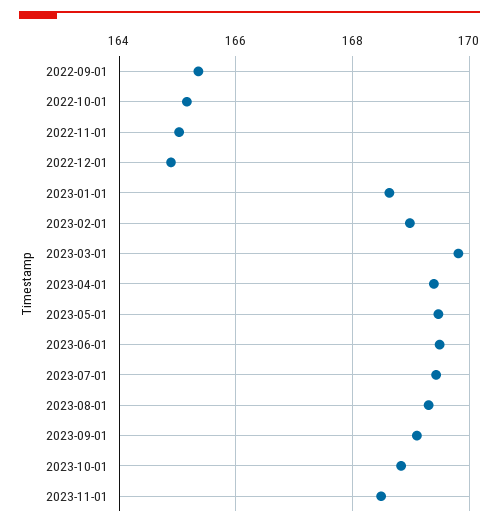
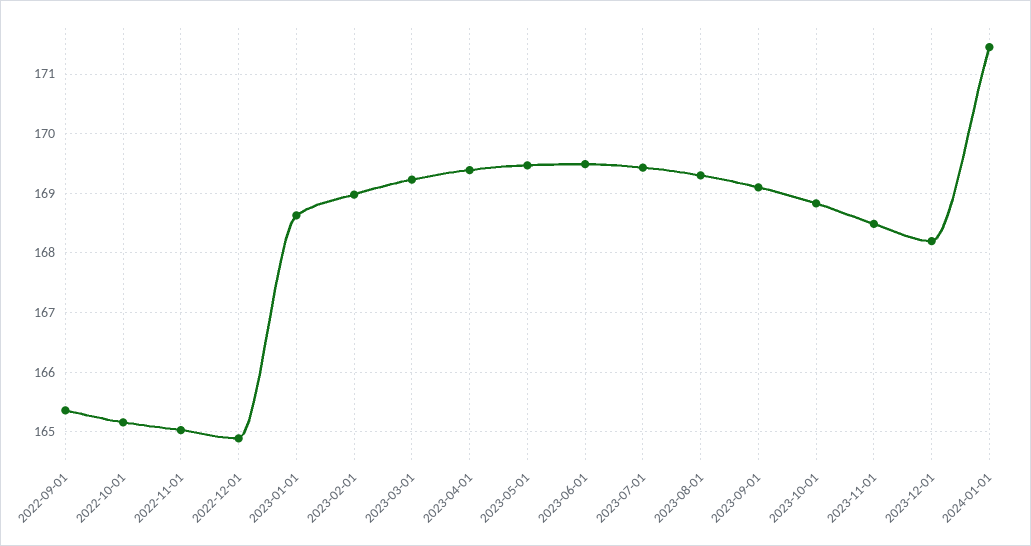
2023-03-01: 169.8 -> 169.2
2023-12-01: none -> 168.2
2024-01-01: none -> 171.4

